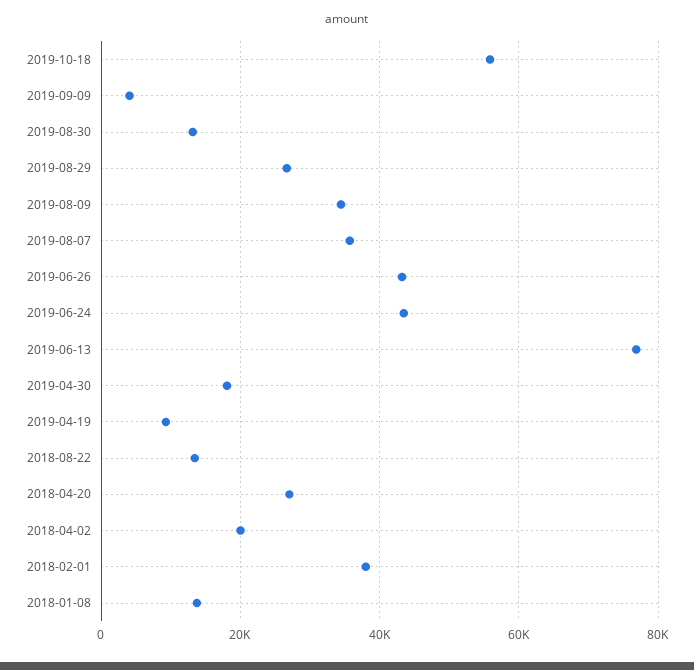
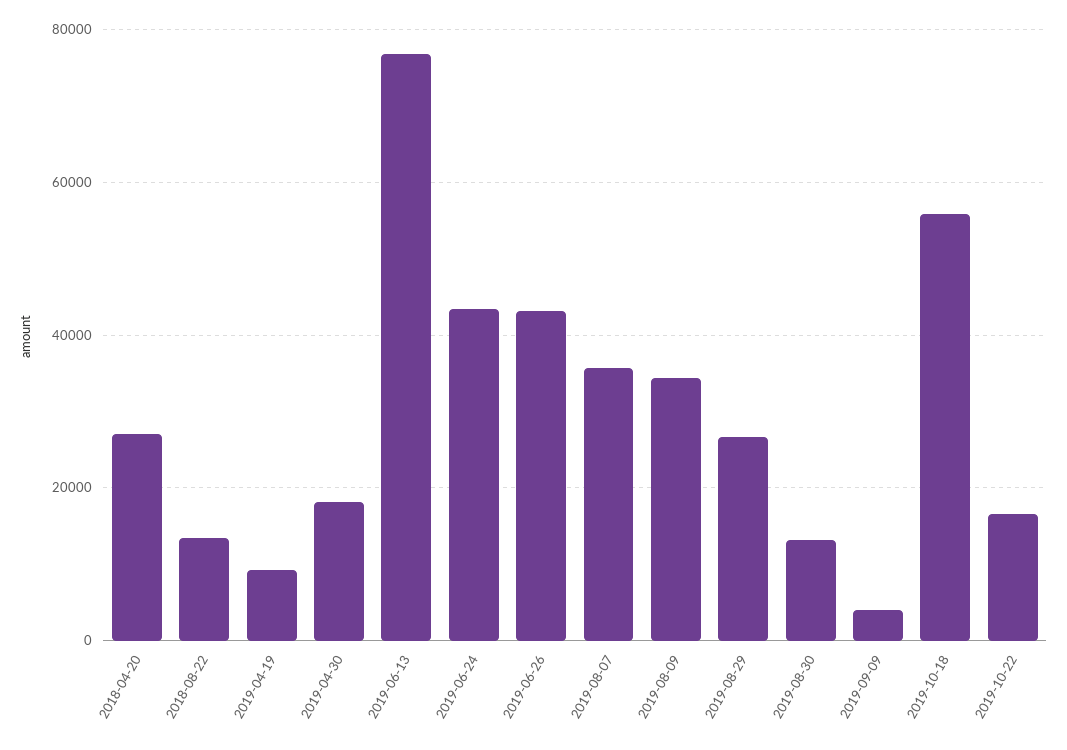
2018-04-02: 20000 -> none
2018-02-01: 38000 -> none
2018-01-08: 14000 -> none
2019-10-22: none -> 16000

